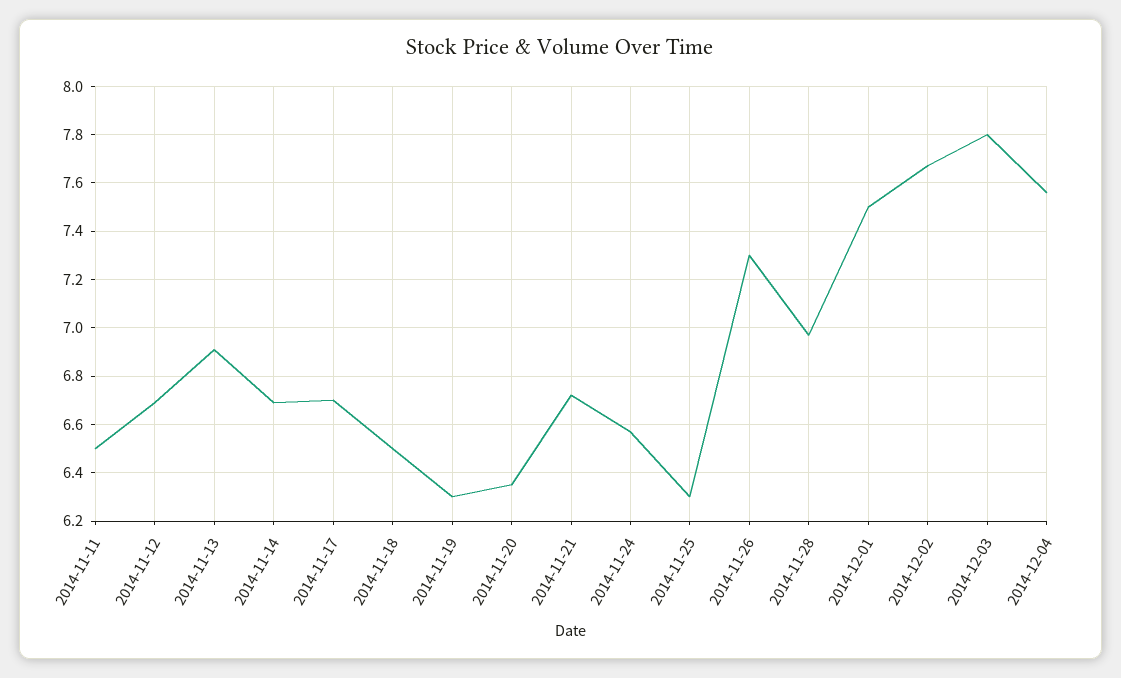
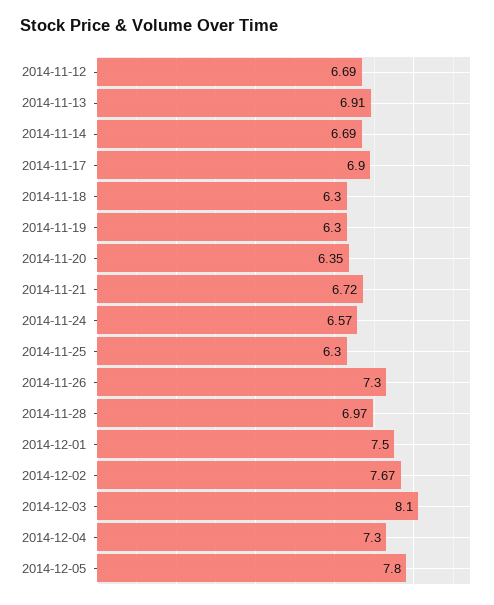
2014-11-11: 6.5 -> none
2014-11-17: 6.7 -> 6.9
2014-11-18: 6.5 -> 6.3
2014-12-03: 7.8 -> 8.1
2014-12-04: 7.55 -> 7.3
2014-12-05: none -> 7.8

